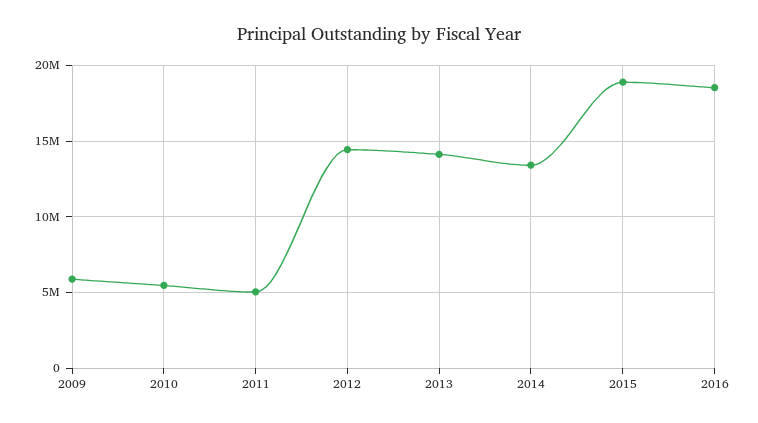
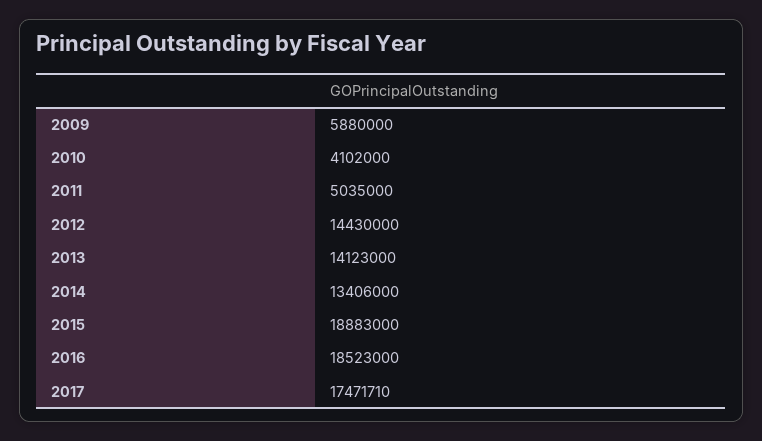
2010: 5500000 -> 4102000
2017: none -> 17471710

